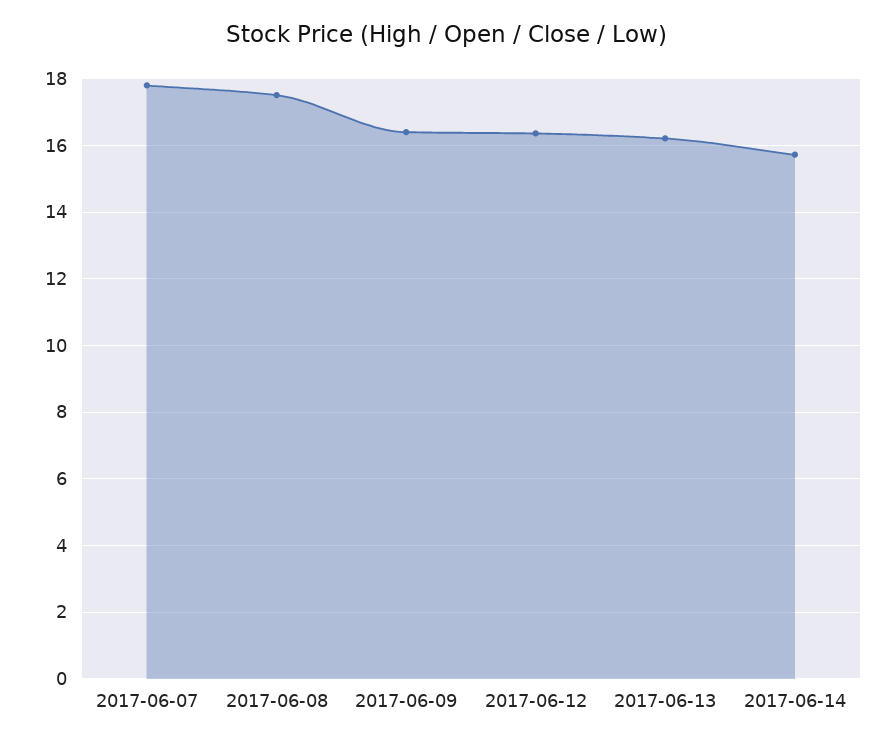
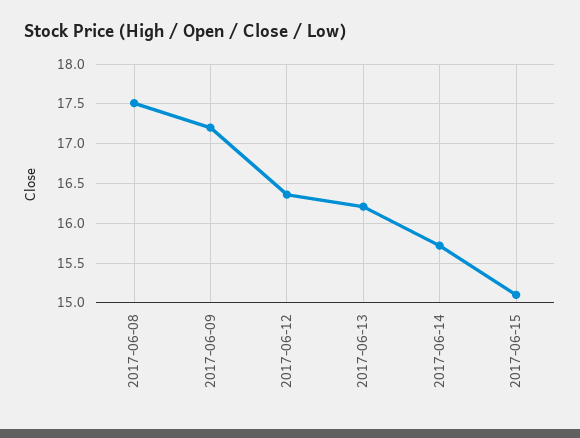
2017-06-07: 17.8 -> none
2017-06-09: 16.4 -> 17.2
2017-06-15: none -> 15.1

